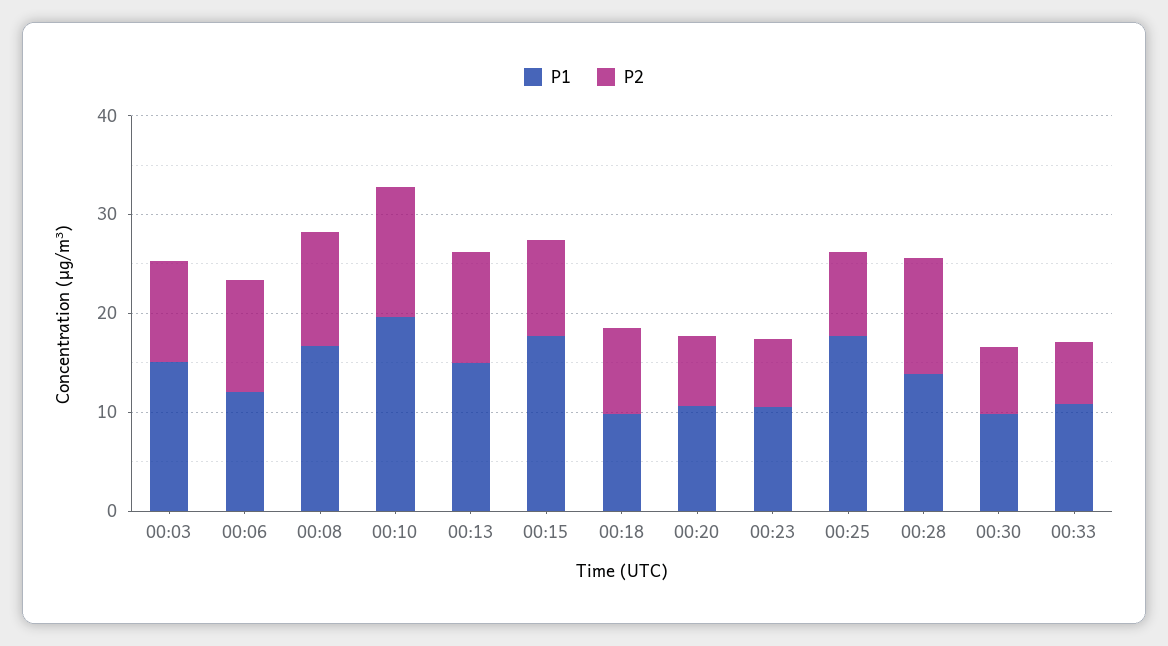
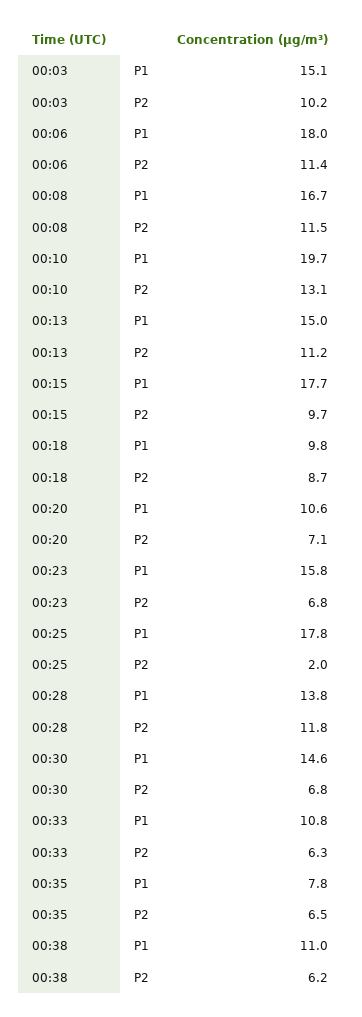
P1, 00:06: 12 -> 18
P1, 00:23: 10 -> 15.8
P2, 00:25: 8 -> 2
P1, 00:30: 10 -> 14.6
P1, 00:35: none -> 7.8
P2, 00:35: none -> 6.5
P1, 00:38: none -> 11
P2, 00:38: none -> 6.2

